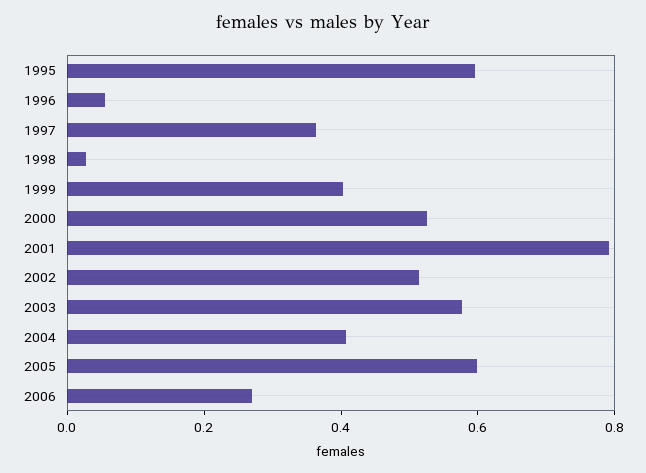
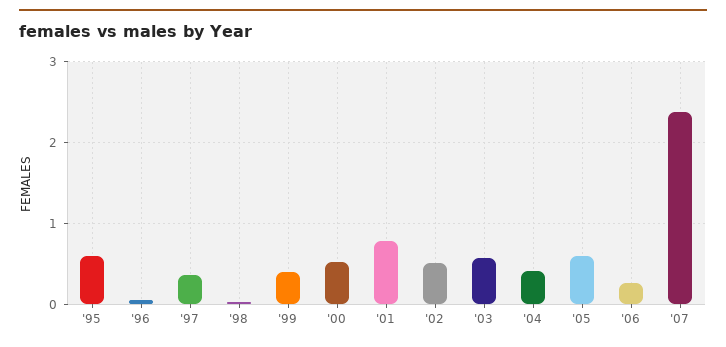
'07: none -> 2.4

